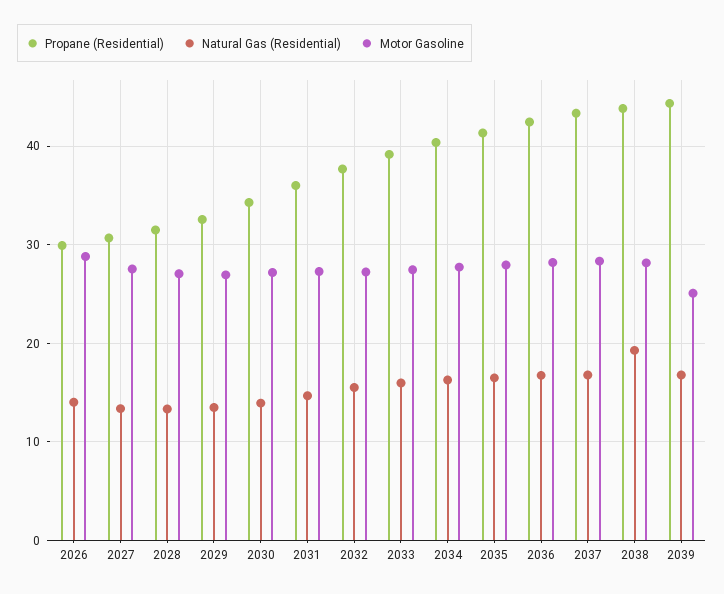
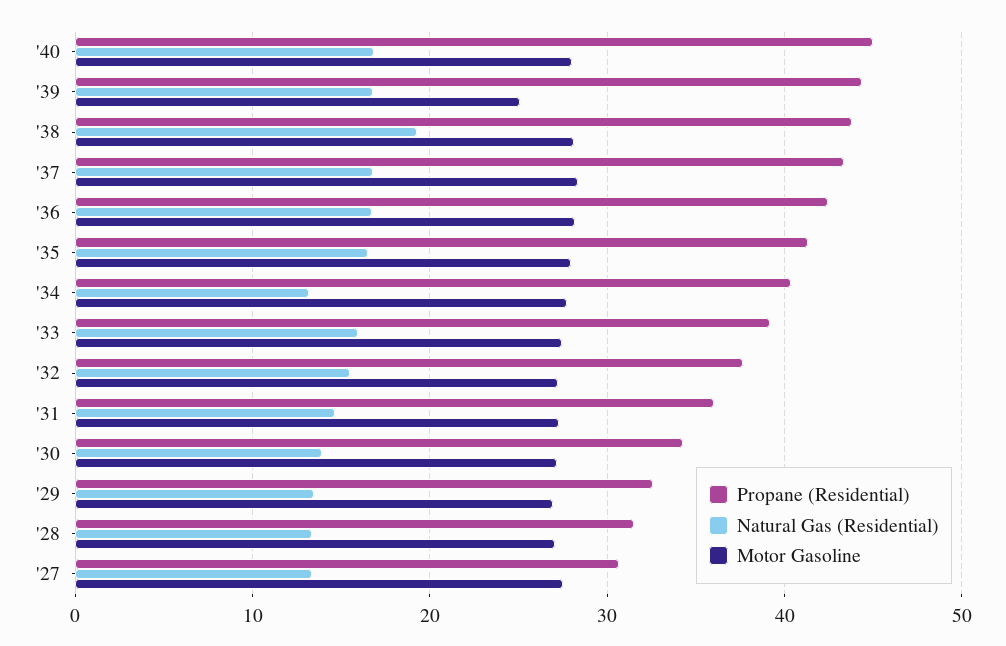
Propane (Residential), 2026: 30 -> none
Natural Gas (Residential), 2026: 14 -> none
Motor Gasoline, 2026: 29 -> none
Natural Gas (Residential), 2034: 16 -> 13
Propane (Residential), '40: none -> 45
Natural Gas (Residential), '40: none -> 17
Motor Gasoline, '40: none -> 28

